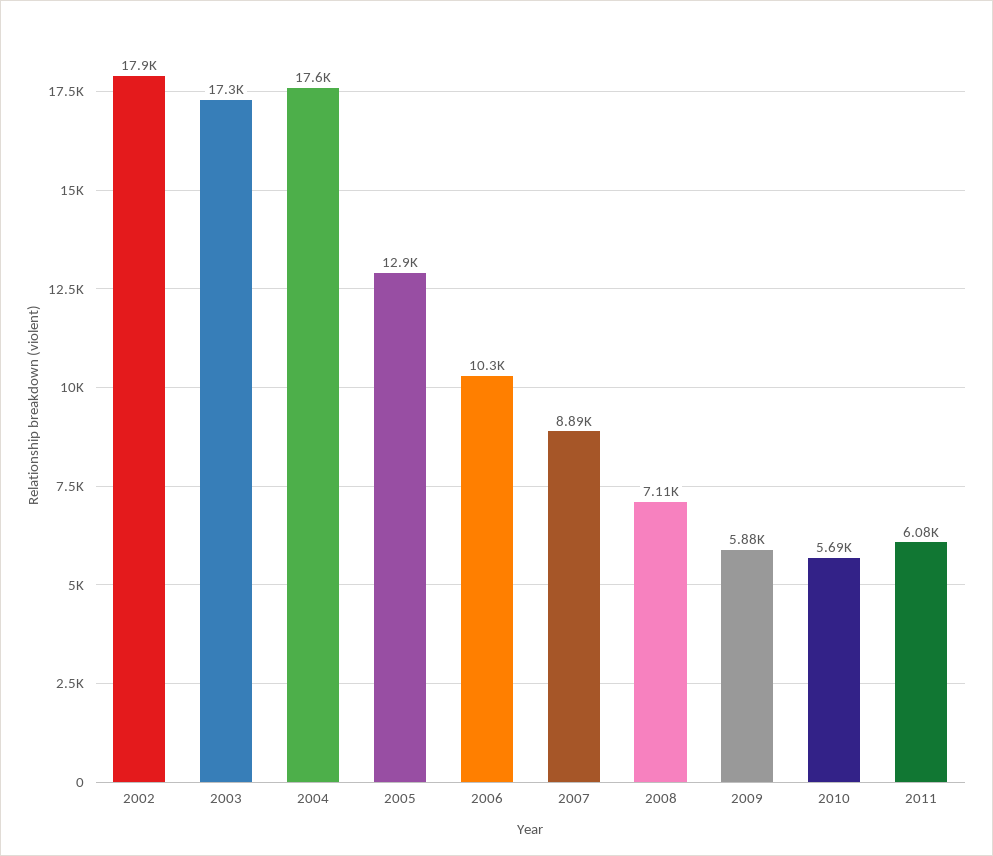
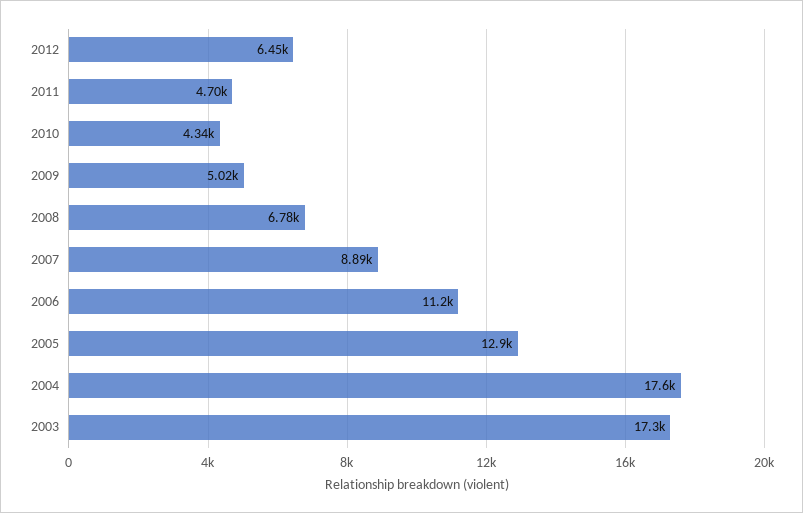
2002: 17900 -> none
2006: 10300 -> 11200
2008: 7110 -> 6780
2009: 5880 -> 5020
2010: 5690 -> 4340
2011: 6080 -> 4700
2012: none -> 6450

